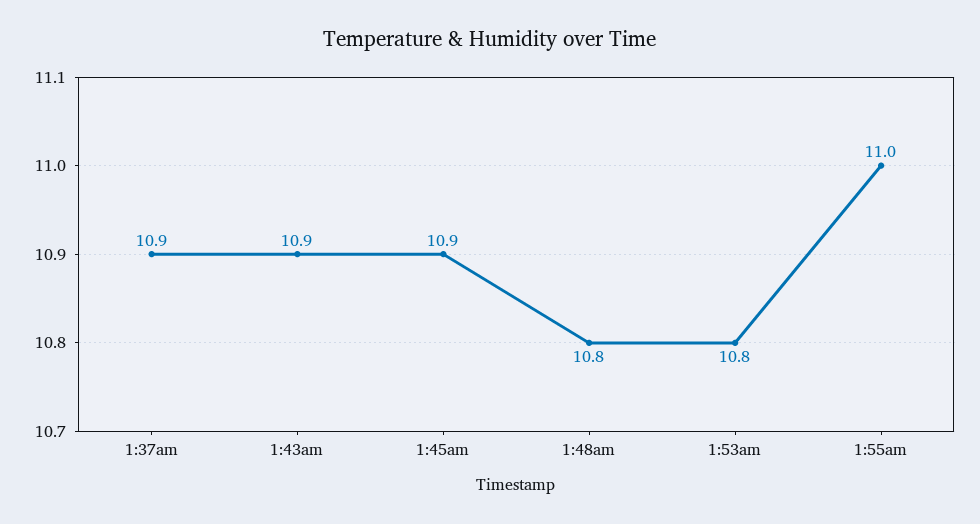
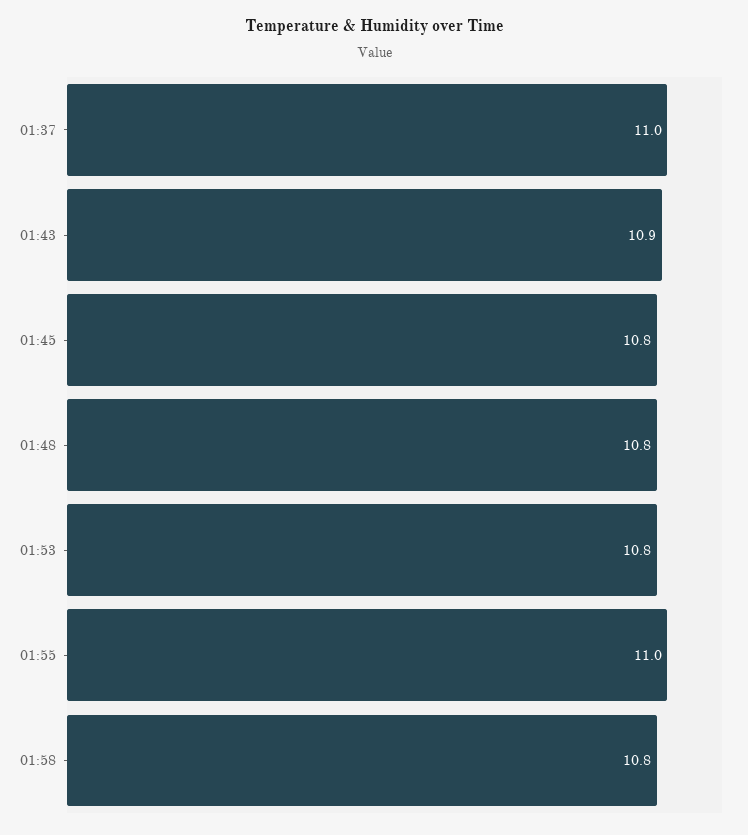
1:37am: 10.9 -> 11
1:45am: 10.9 -> 10.8
01:58: none -> 10.8

